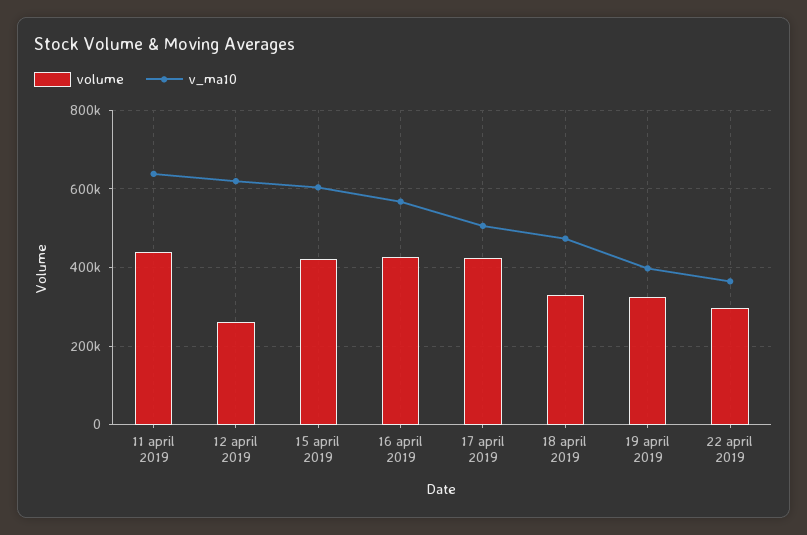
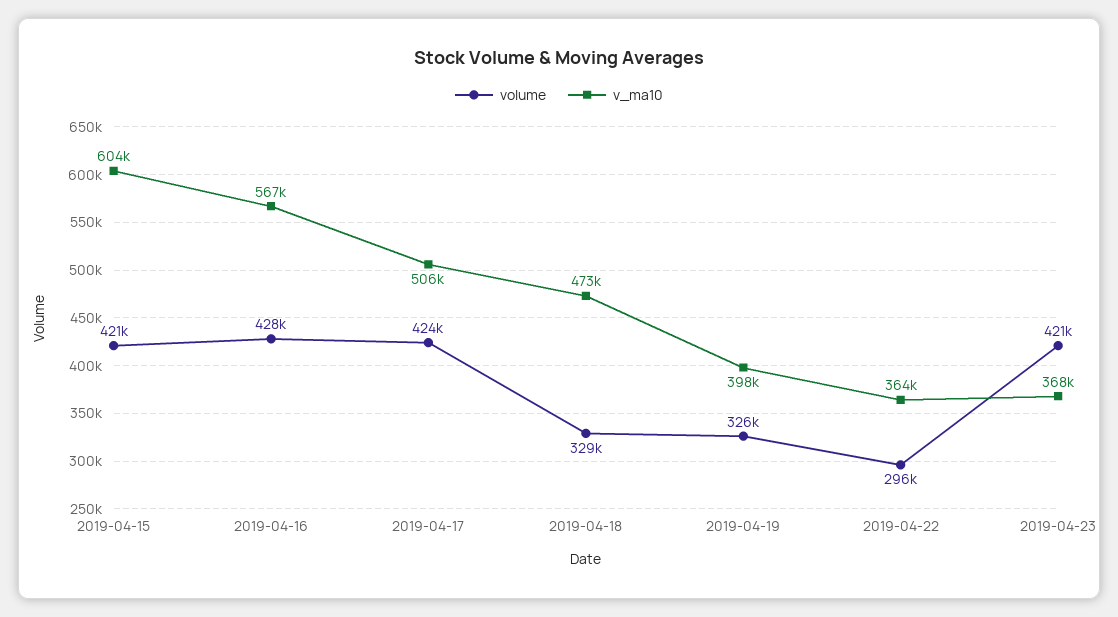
volume, 11 april 2019: 440000 -> none
v_ma10, 11 april 2019: 640000 -> none
volume, 12 april 2019: 260000 -> none
v_ma10, 12 april 2019: 620000 -> none
volume, 2019-04-23: none -> 421000
v_ma10, 2019-04-23: none -> 368000

